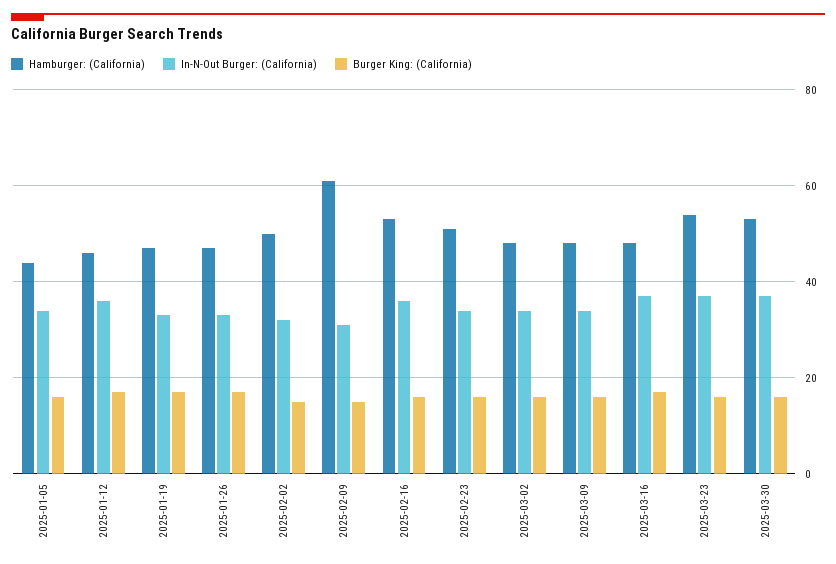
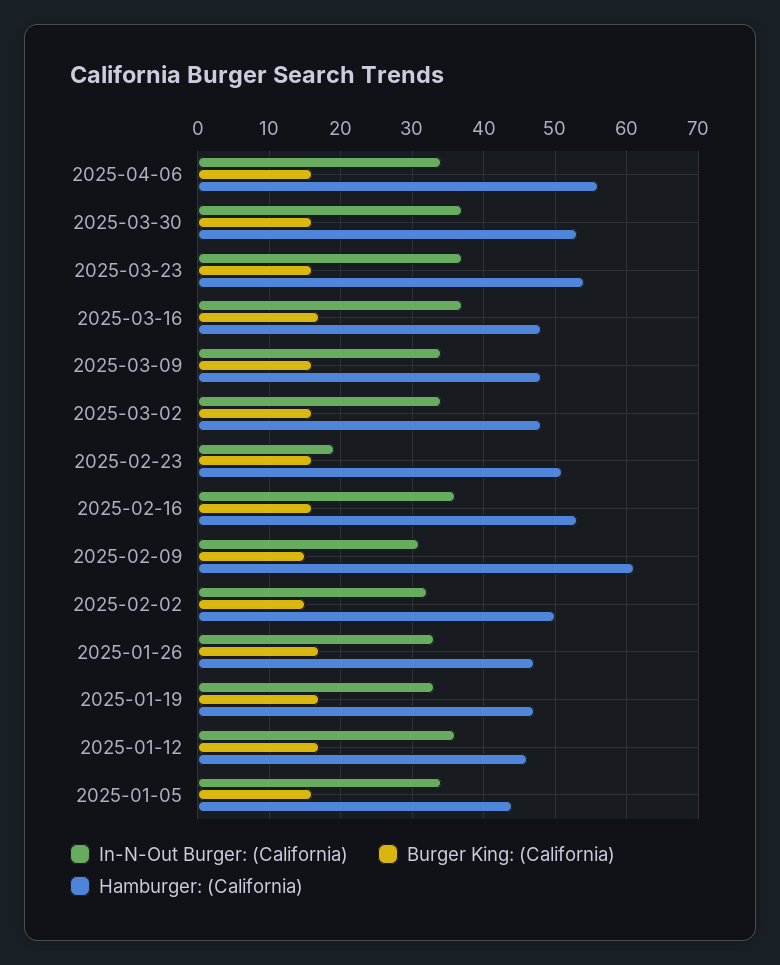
In-N-Out Burger: (California), 2025-02-23: 35 -> 19
In-N-Out Burger: (California), 2025-04-06: none -> 34
Burger King: (California), 2025-04-06: none -> 16
Hamburger: (California), 2025-04-06: none -> 56

